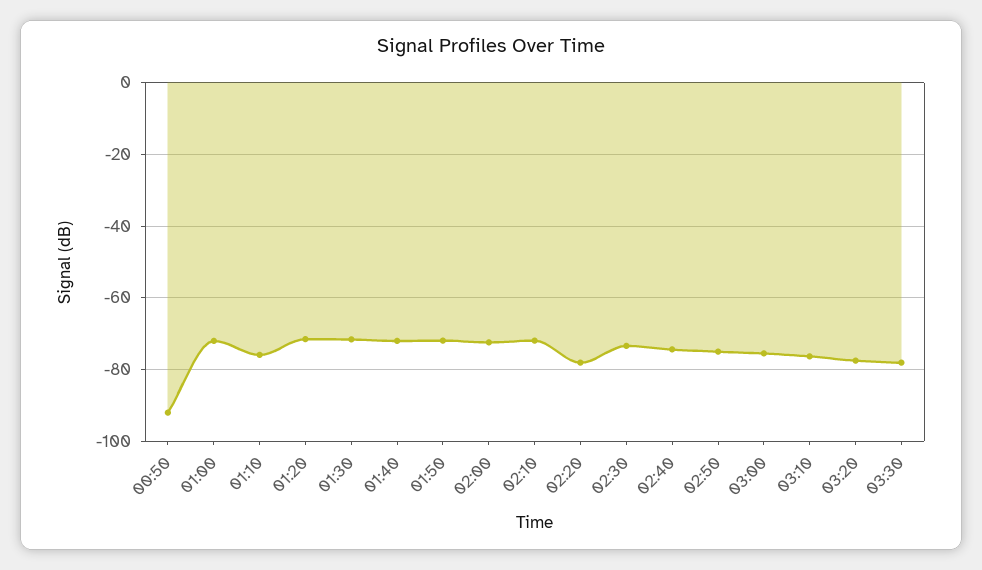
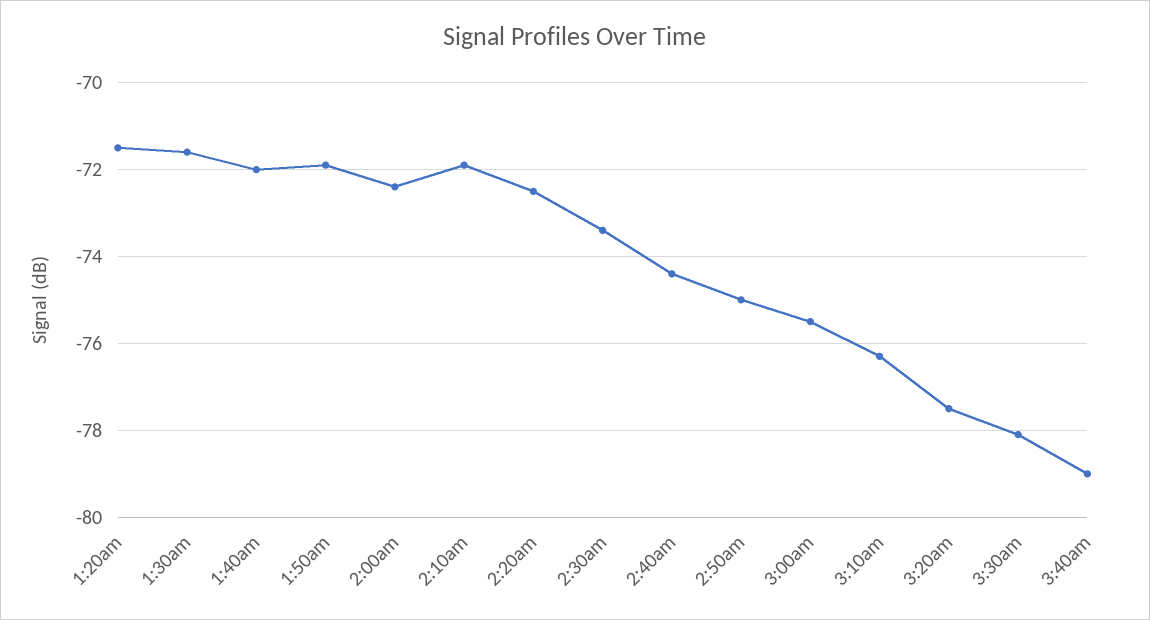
00:50: -92 -> none
01:00: -72 -> none
01:10: -76 -> none
02:20: -78 -> -72.5
3:40am: none -> -79

